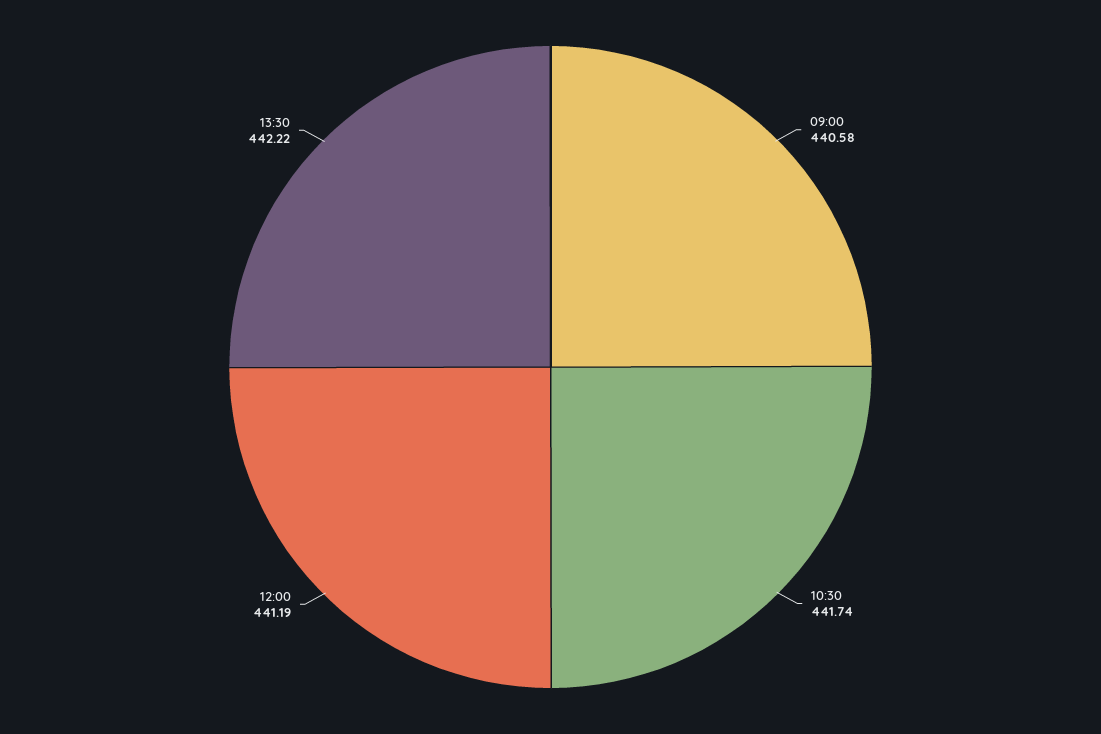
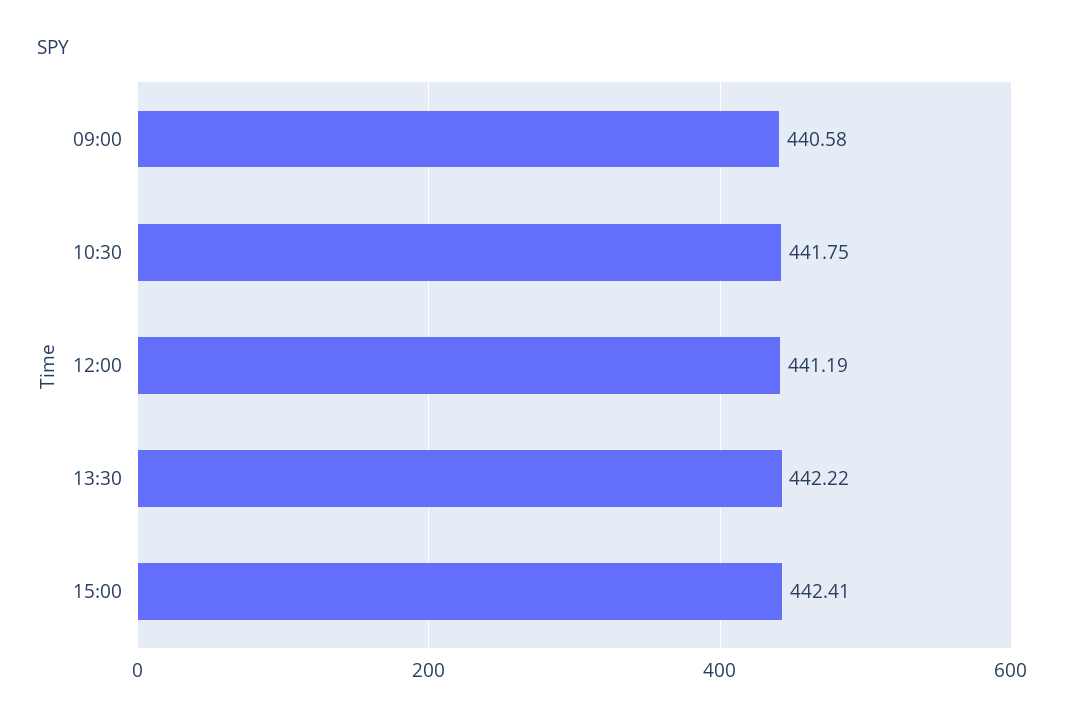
10:30: 441.74 -> 441.75
15:00: none -> 442.41

